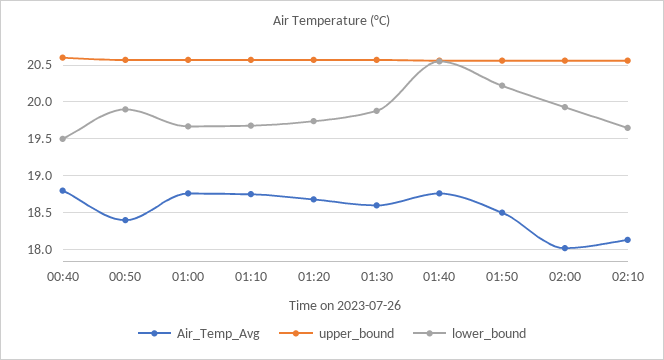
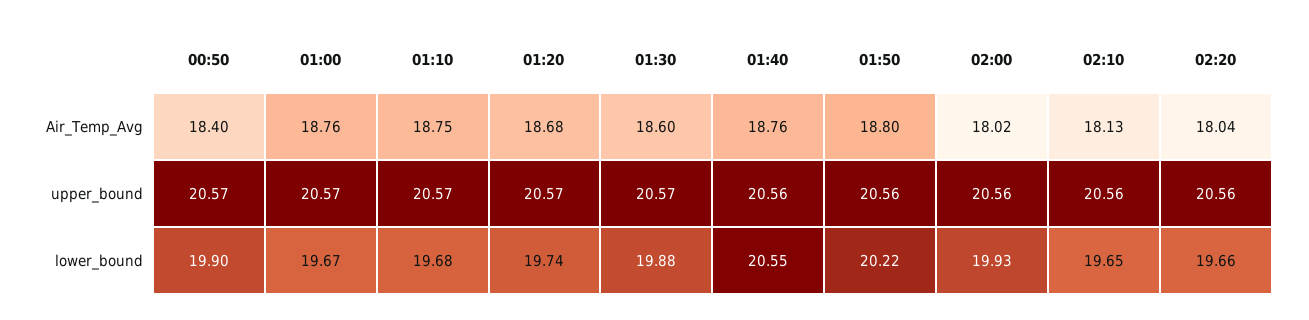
Air_Temp_Avg, 00:40: 18.8 -> none
upper_bound, 00:40: 20.6 -> none
lower_bound, 00:40: 19.5 -> none
Air_Temp_Avg, 01:50: 18.5 -> 18.8
Air_Temp_Avg, 02:20: none -> 18.04
upper_bound, 02:20: none -> 20.56
lower_bound, 02:20: none -> 19.66

